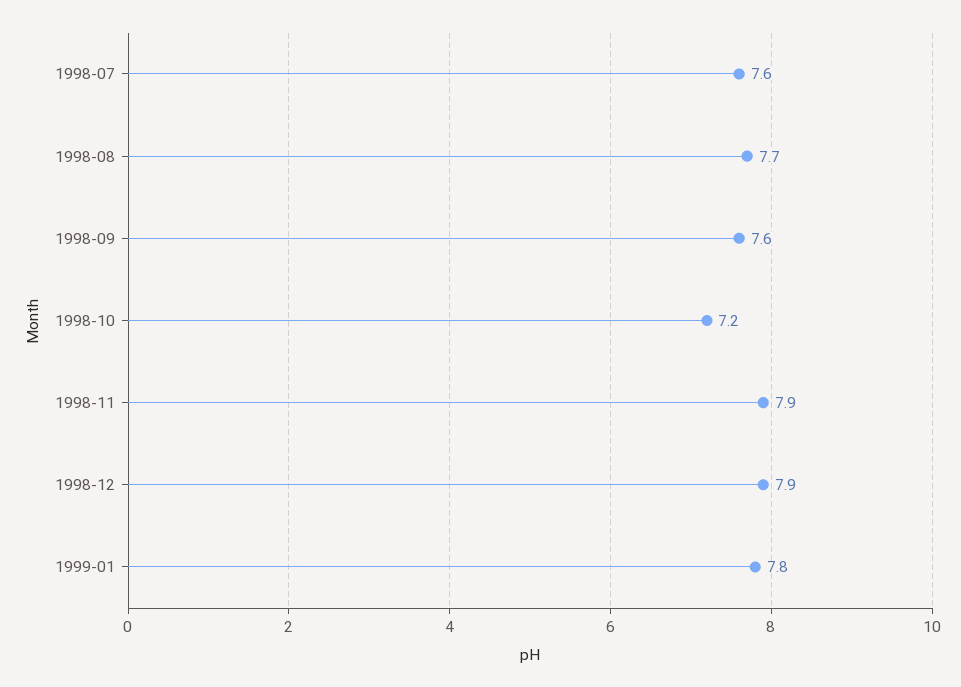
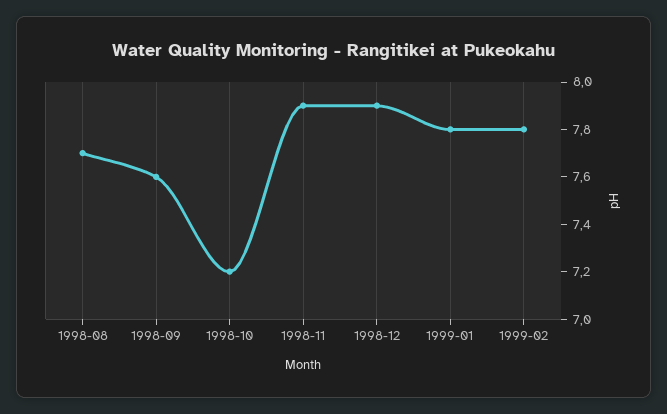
1998-07: 7.6 -> none
1999-02: none -> 7.8

